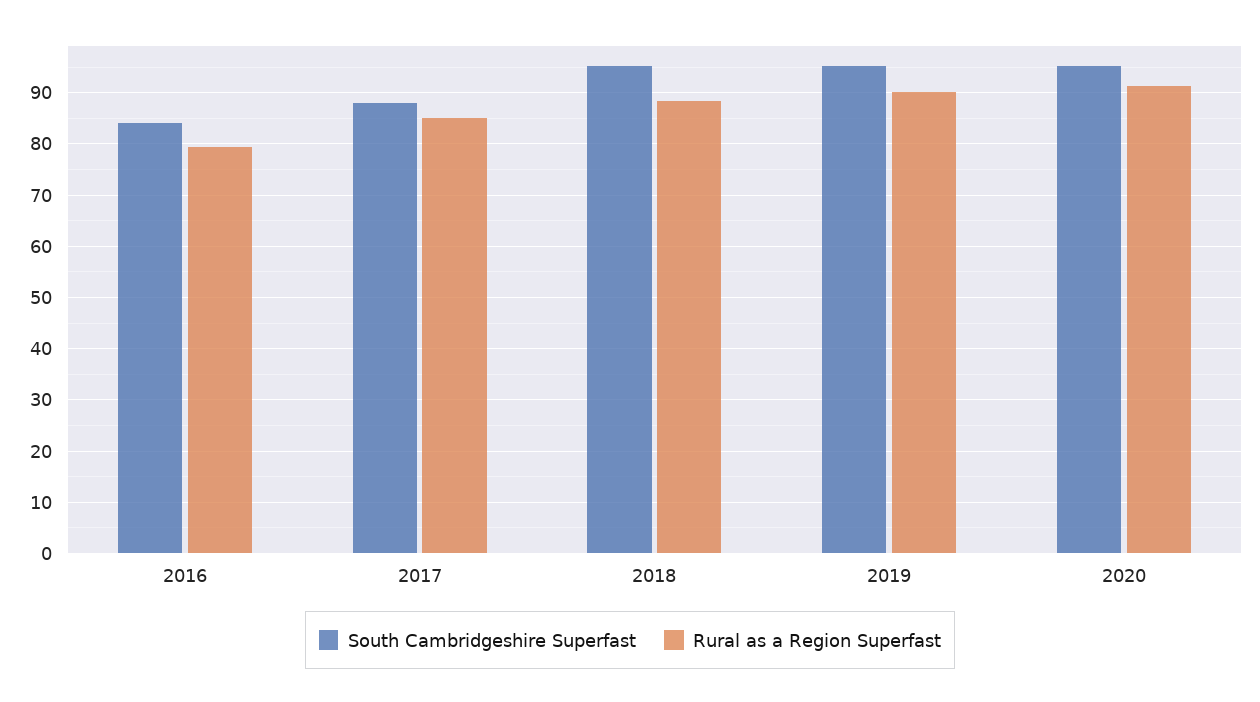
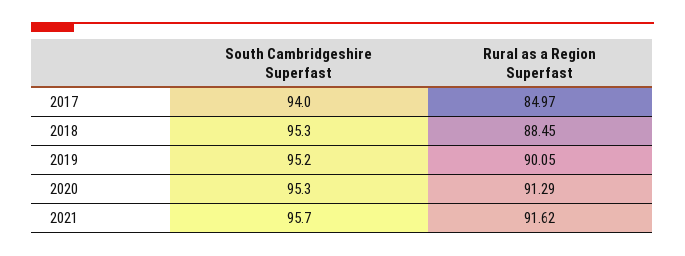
South Cambridgeshire Superfast, 2016: 84 -> none
Rural as a Region Superfast, 2016: 80 -> none
South Cambridgeshire Superfast, 2017: 88 -> 94
South Cambridgeshire Superfast, 2021: none -> 95.7
Rural as a Region Superfast, 2021: none -> 91.62

